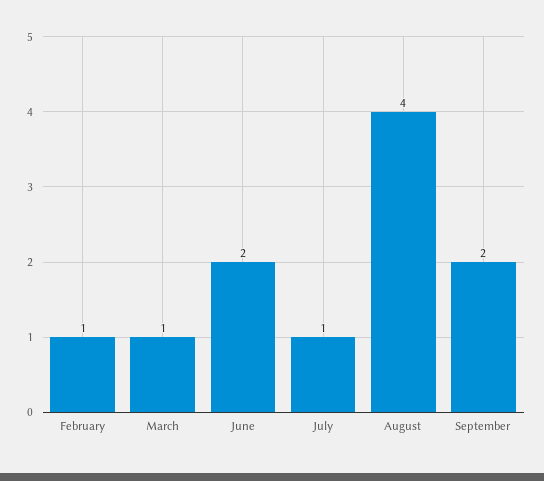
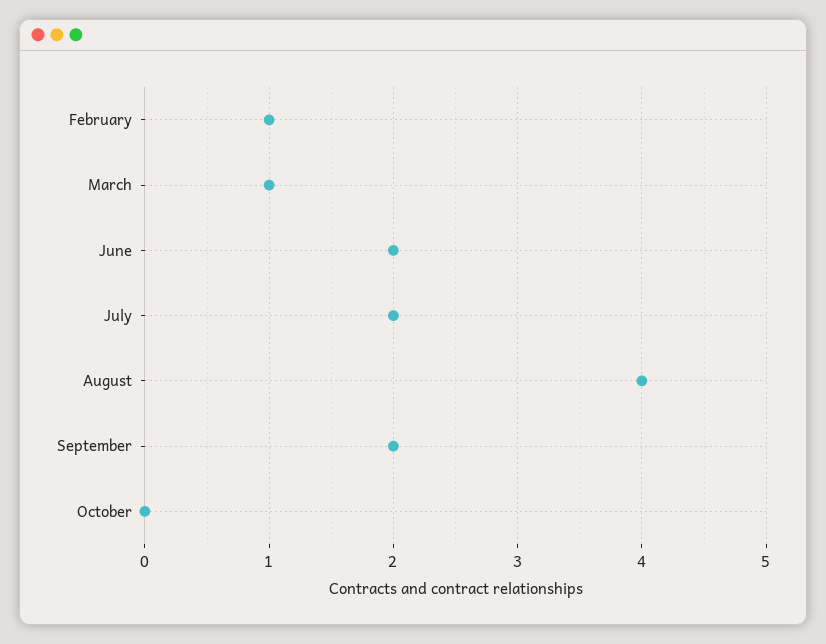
July: 1 -> 2
October: none -> 0

